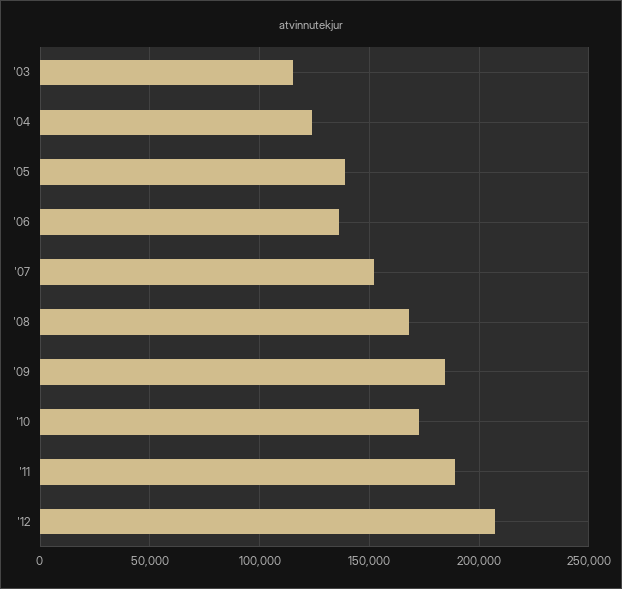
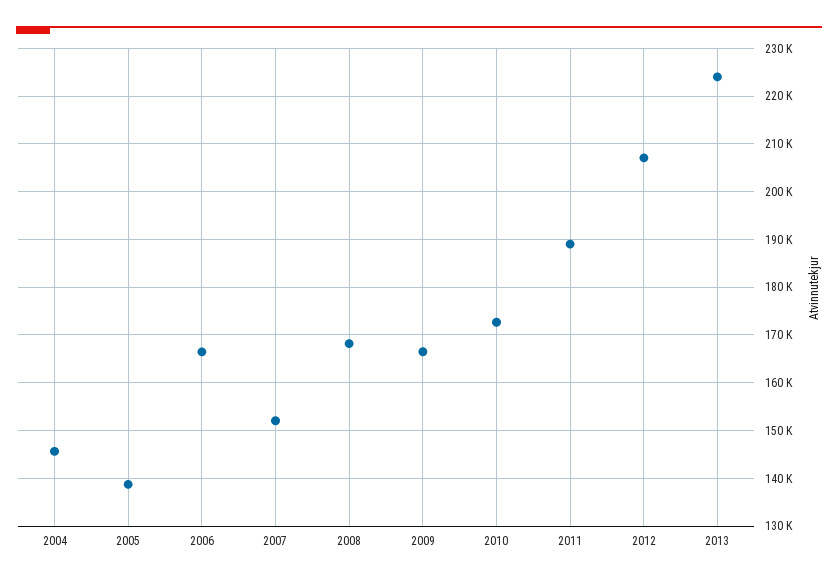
'03: 115000 -> none
'04: 125000 -> 146000
'06: 135000 -> 166000
'09: 185000 -> 166000
2013: none -> 224000

